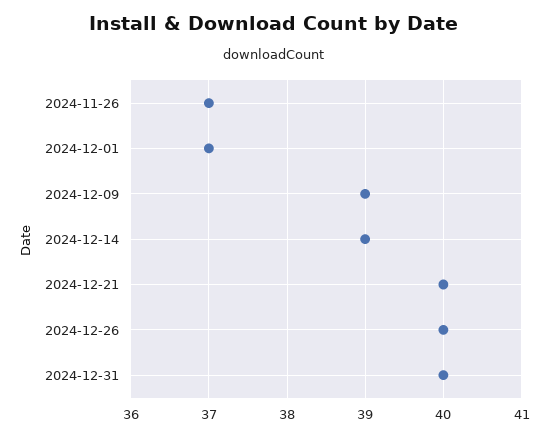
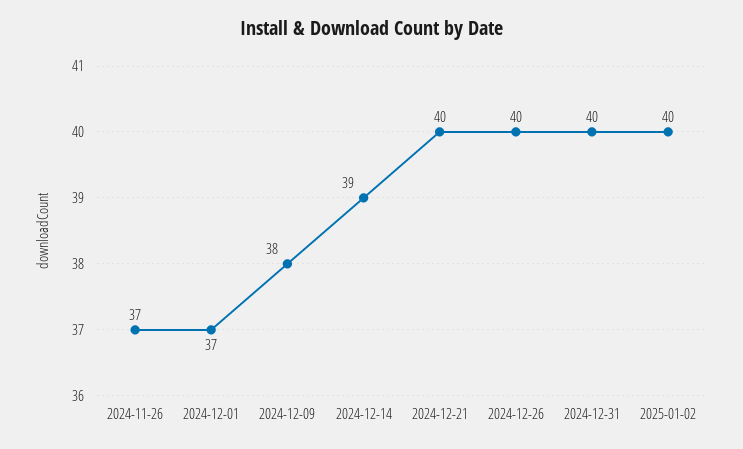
2024-12-09: 39 -> 38
2025-01-02: none -> 40

